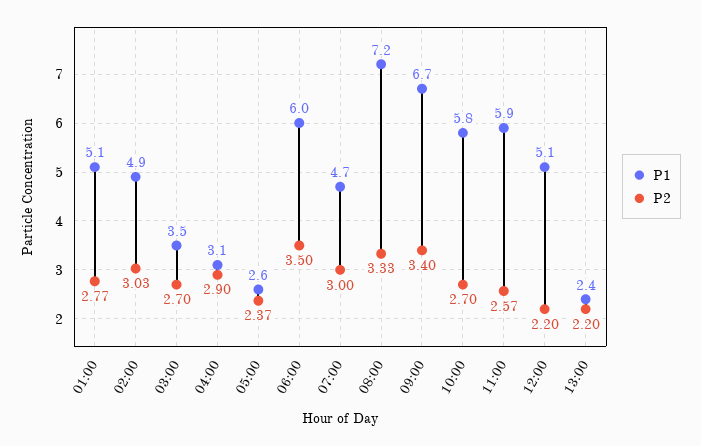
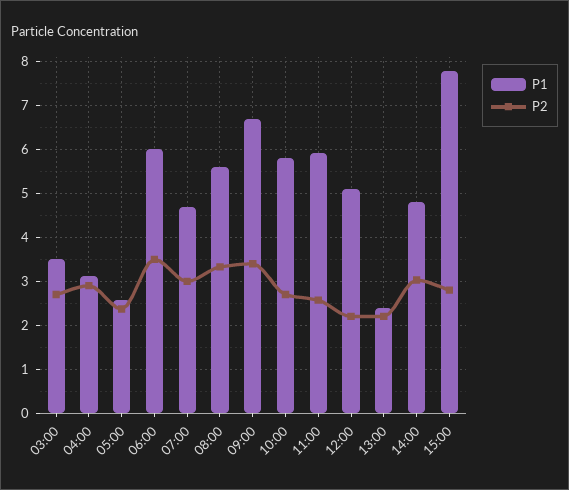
P1, 01:00: 5.1 -> none
P2, 01:00: 2.77 -> none
P1, 02:00: 4.9 -> none
P2, 02:00: 3.03 -> none
P1, 08:00: 7.2 -> 5.6
P1, 14:00: none -> 4.8
P2, 14:00: none -> 3
P1, 15:00: none -> 7.8
P2, 15:00: none -> 2.8

